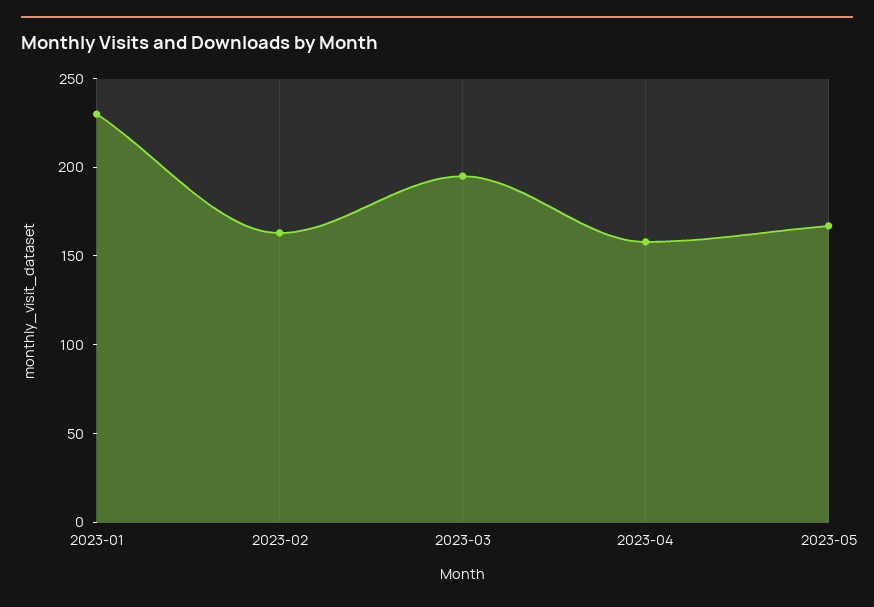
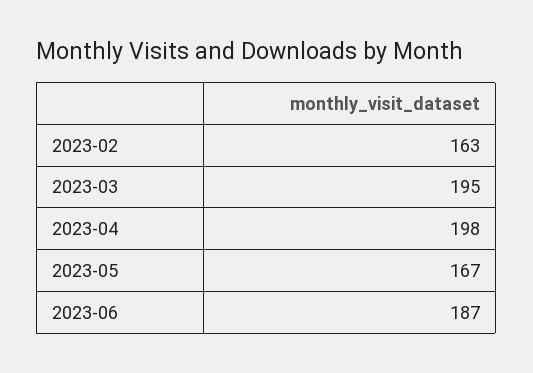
2023-01: 230 -> none
2023-04: 160 -> 198
2023-06: none -> 187

